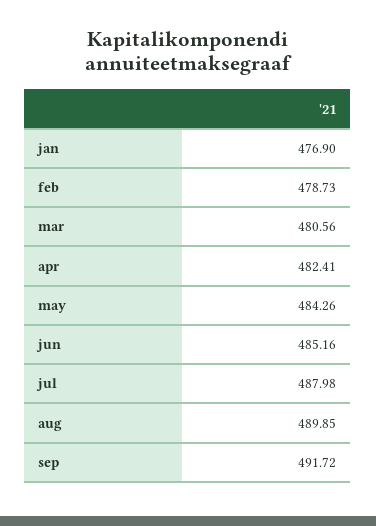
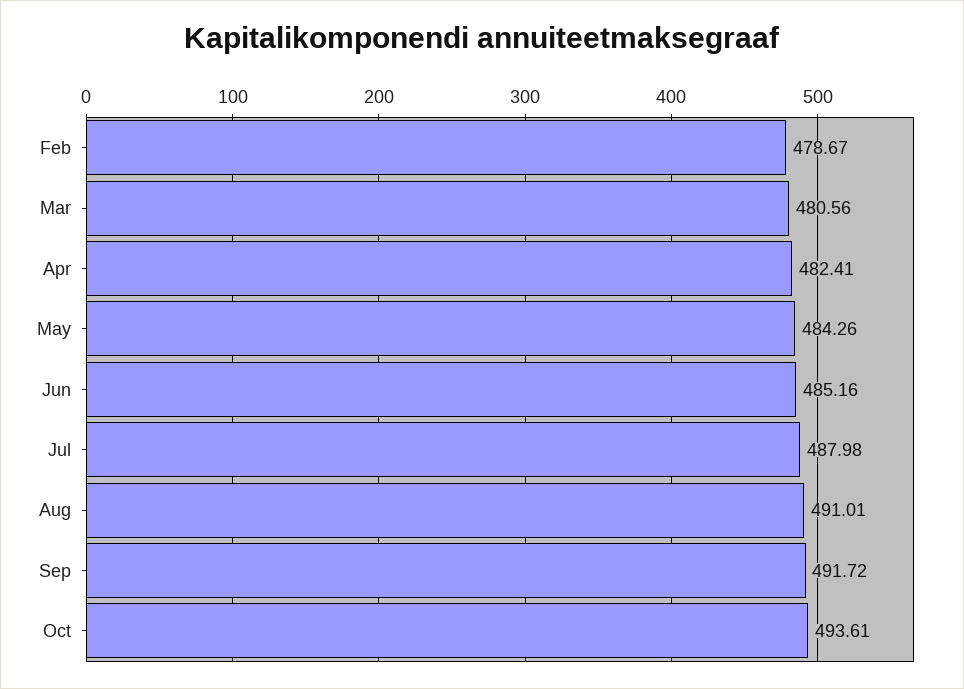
jan: 476.9 -> none
feb: 478.73 -> 478.67
aug: 489.85 -> 491.01
Oct: none -> 493.61

